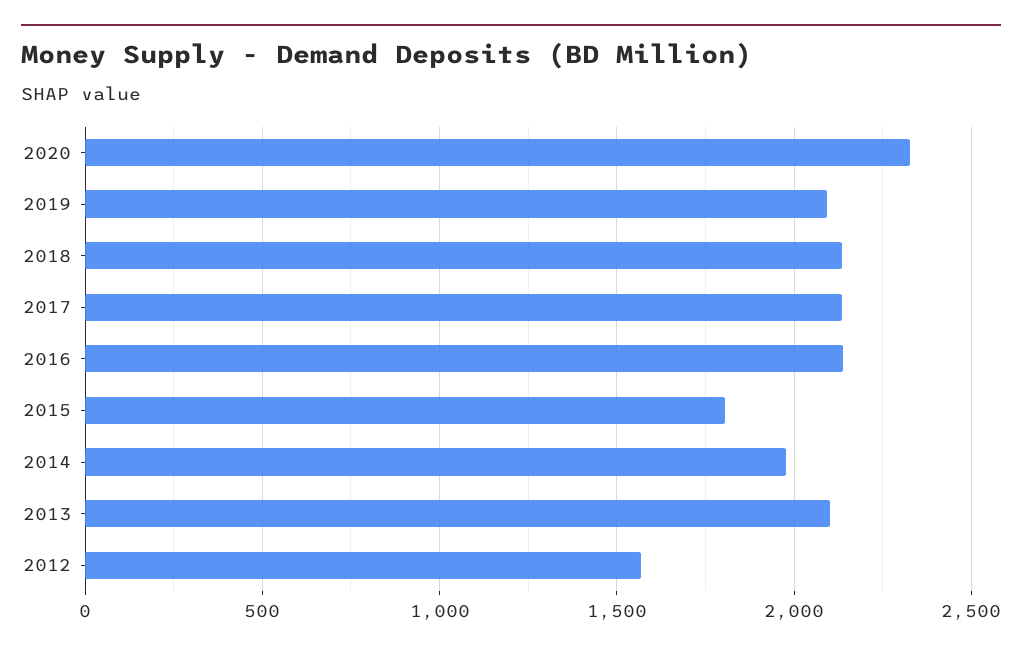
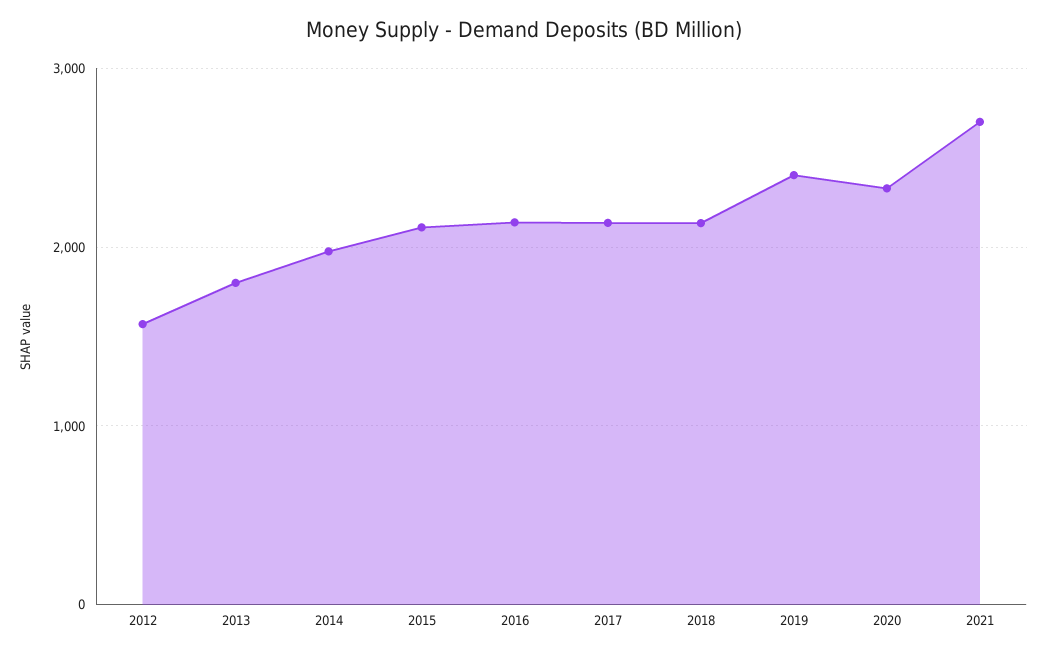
2019: 2100 -> 2400
2015: 1800 -> 2100
2013: 2100 -> 1800
2021: none -> 2700

